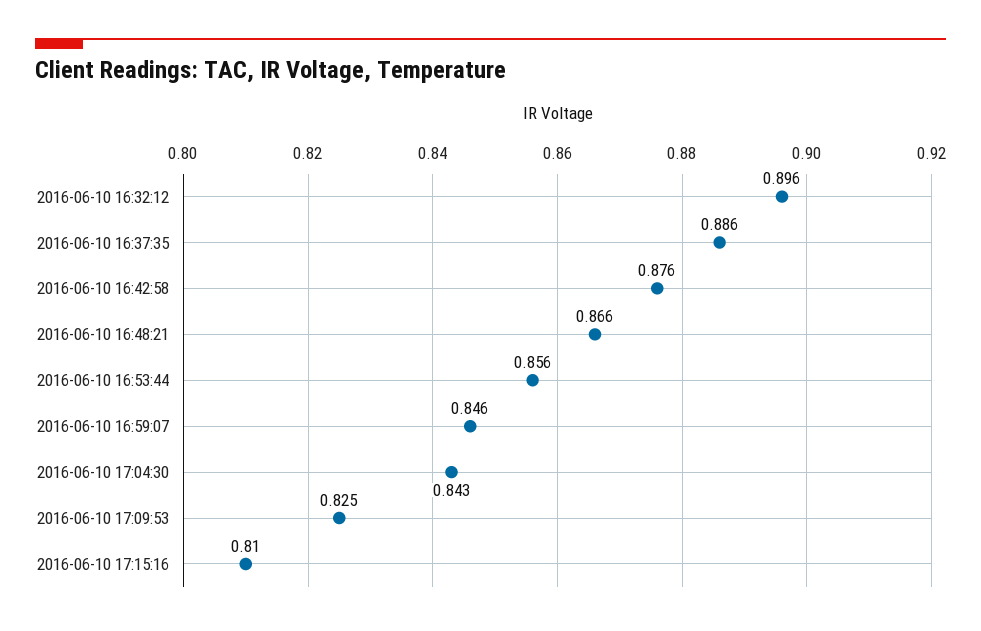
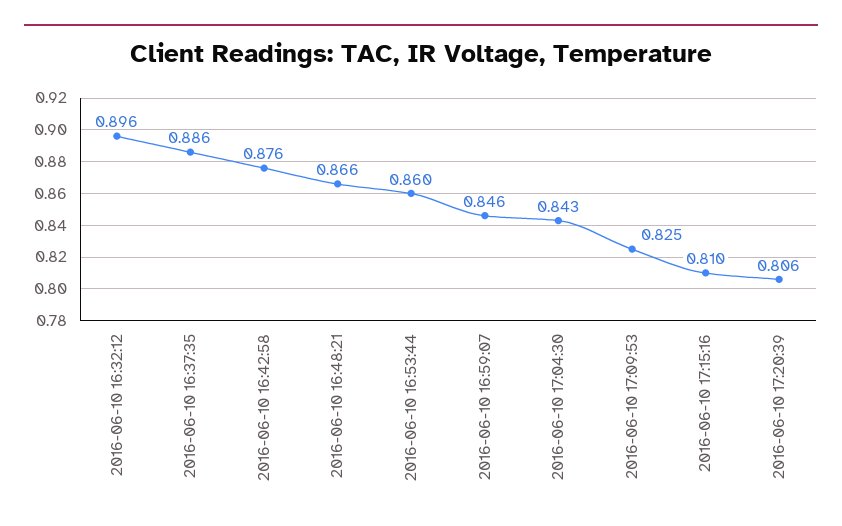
2016-06-10 16:53:44: 0.856 -> 0.86
2016-06-10 17:20:39: none -> 0.806

